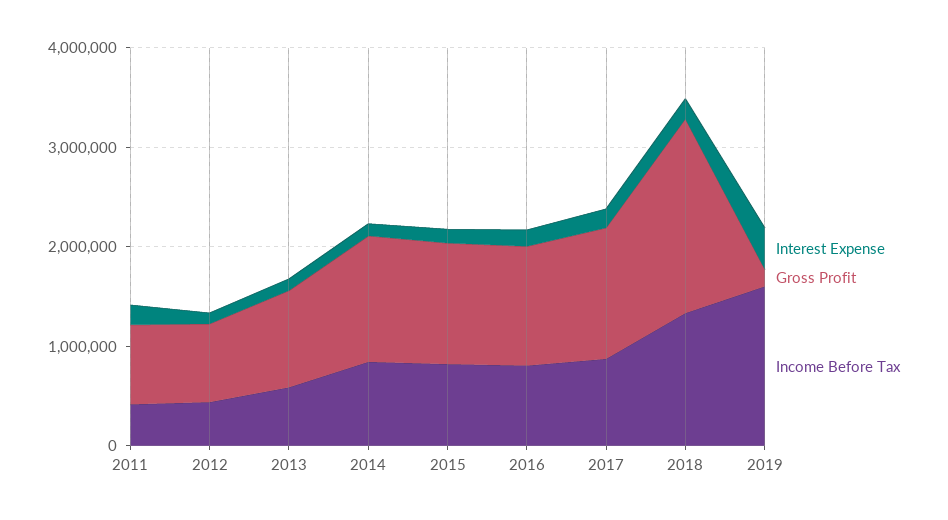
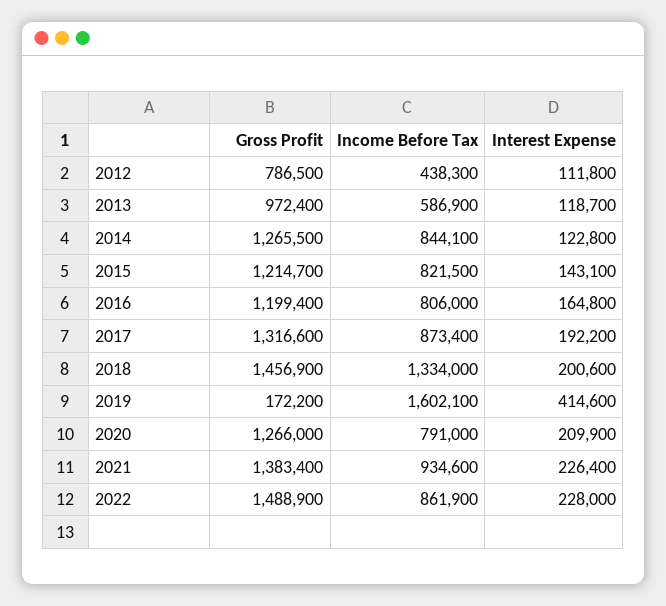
Interest Expense, 2011: 200000 -> none
Gross Profit, 2011: 800000 -> none
Income Before Tax, 2011: 400000 -> none
Gross Profit, 2018: 2000000 -> 1456900
Gross Profit, 2020: none -> 1266000
Income Before Tax, 2020: none -> 791000
Interest Expense, 2020: none -> 209900
Gross Profit, 2021: none -> 1383400
Income Before Tax, 2021: none -> 934600
Interest Expense, 2021: none -> 226400
Gross Profit, 2022: none -> 1488900
Income Before Tax, 2022: none -> 861900
Interest Expense, 2022: none -> 228000

